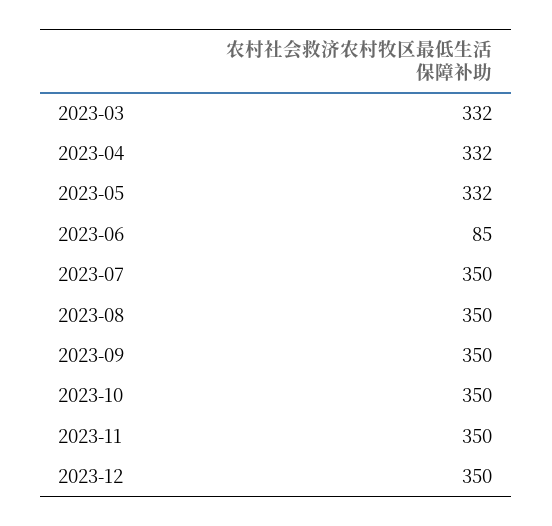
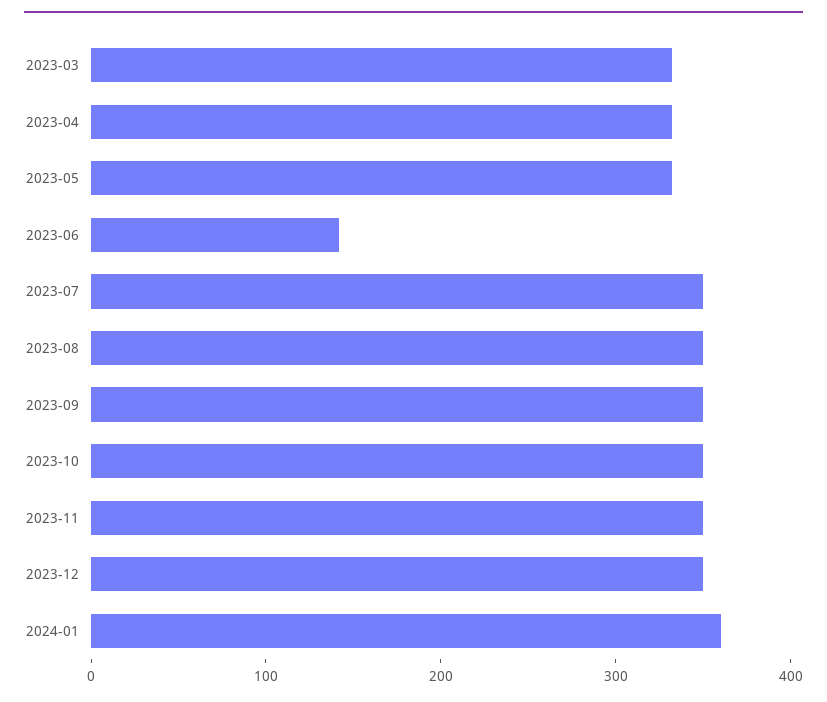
2023-06: 85 -> 140
2024-01: none -> 360

